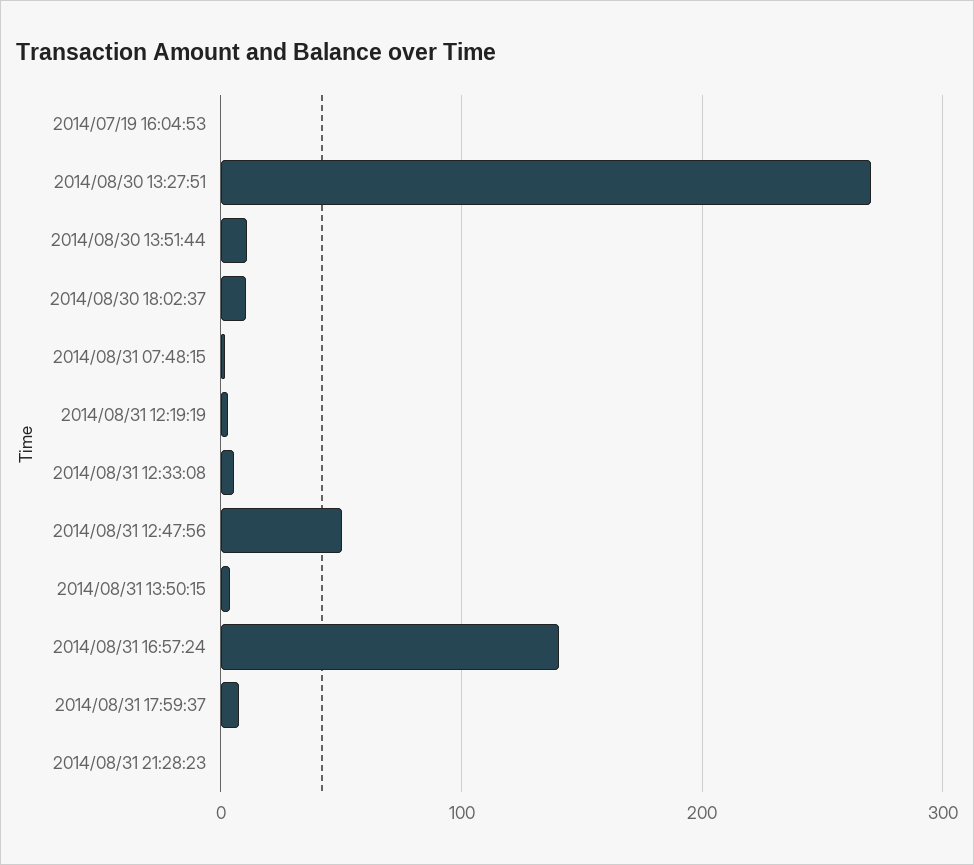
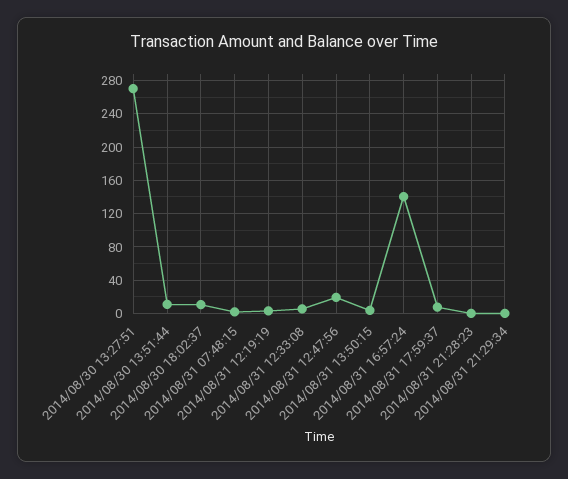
2014/07/19 16:04:53: 0 -> none
2014/08/31 12:47:56: 50 -> 20
2014/08/31 21:29:34: none -> 0

